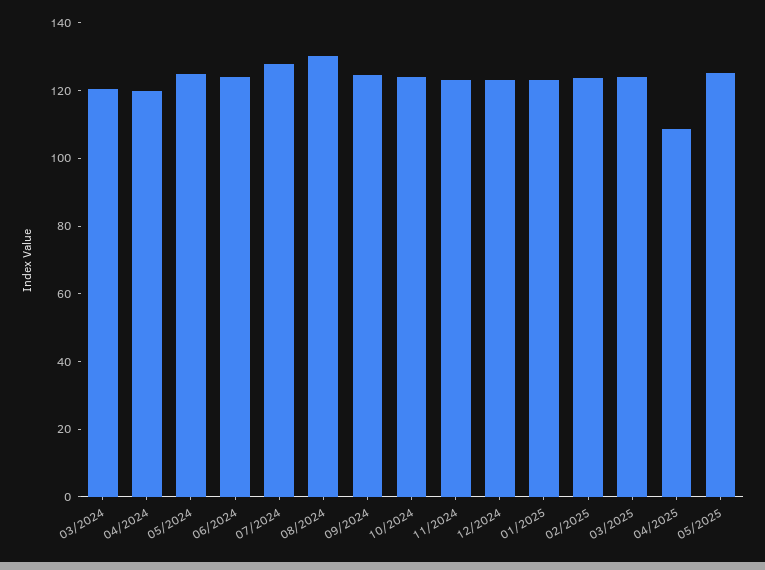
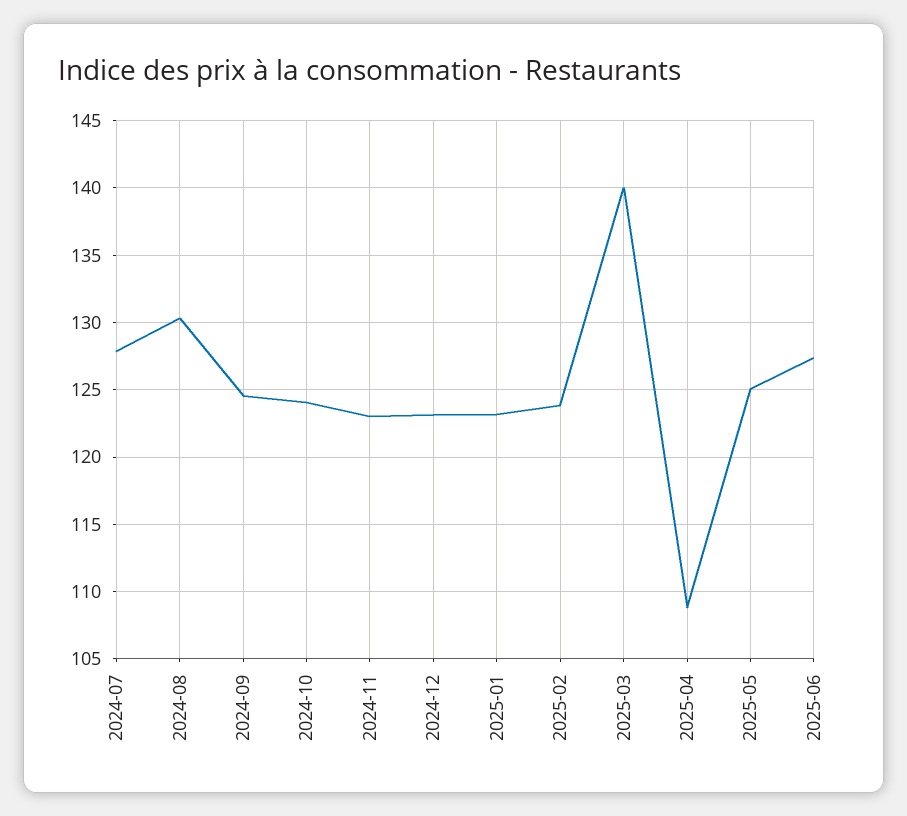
03/2024: 120 -> none
04/2024: 120 -> none
05/2024: 125 -> none
06/2024: 125 -> none
03/2025: 125 -> 140
2025-06: none -> 127.5

